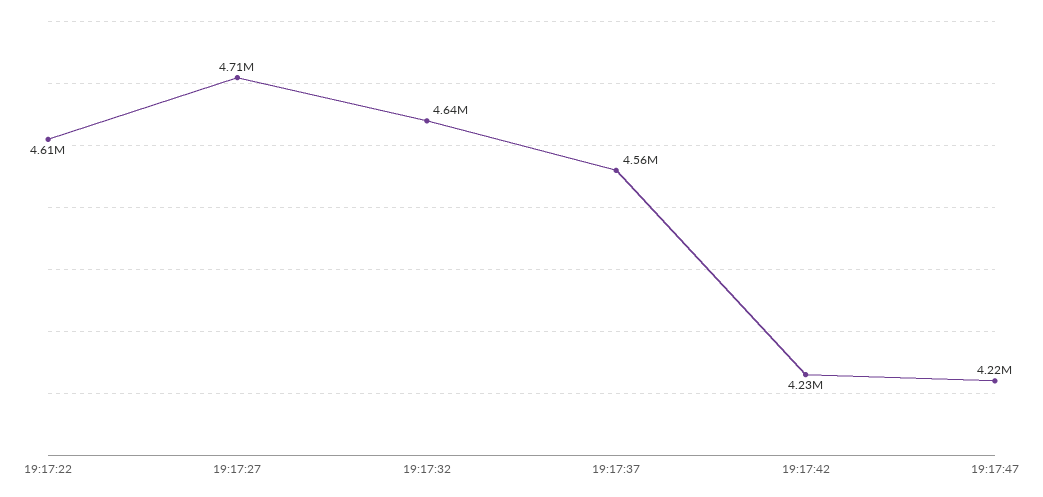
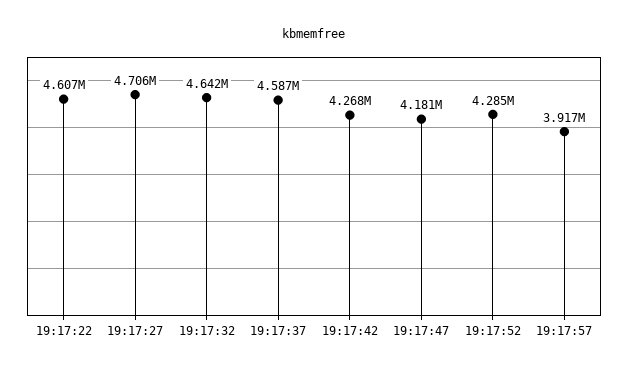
19:17:37: 4560000 -> 4587000
19:17:42: 4230000 -> 4268000
19:17:47: 4220000 -> 4181000
19:17:52: none -> 4285000
19:17:57: none -> 3917000

